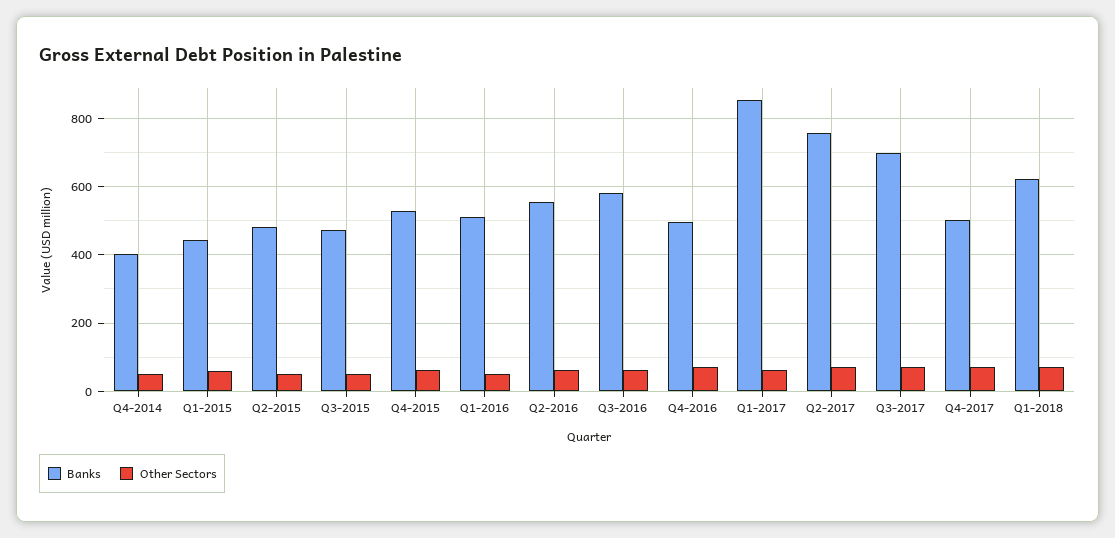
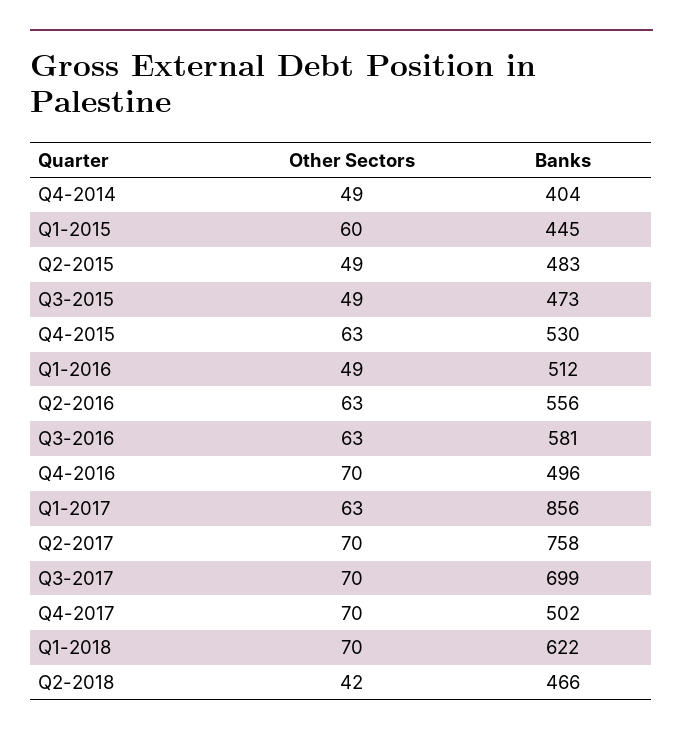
Other Sectors, Q2-2018: none -> 42
Banks, Q2-2018: none -> 466

